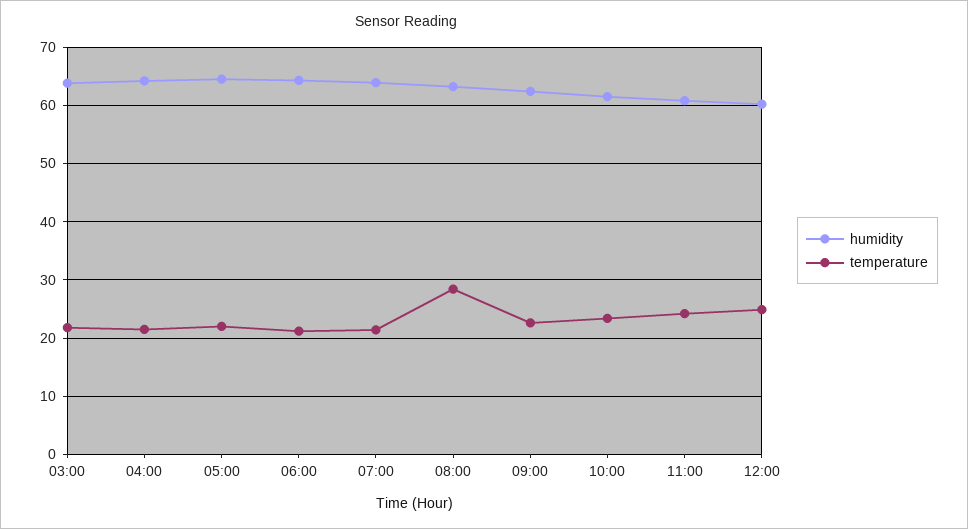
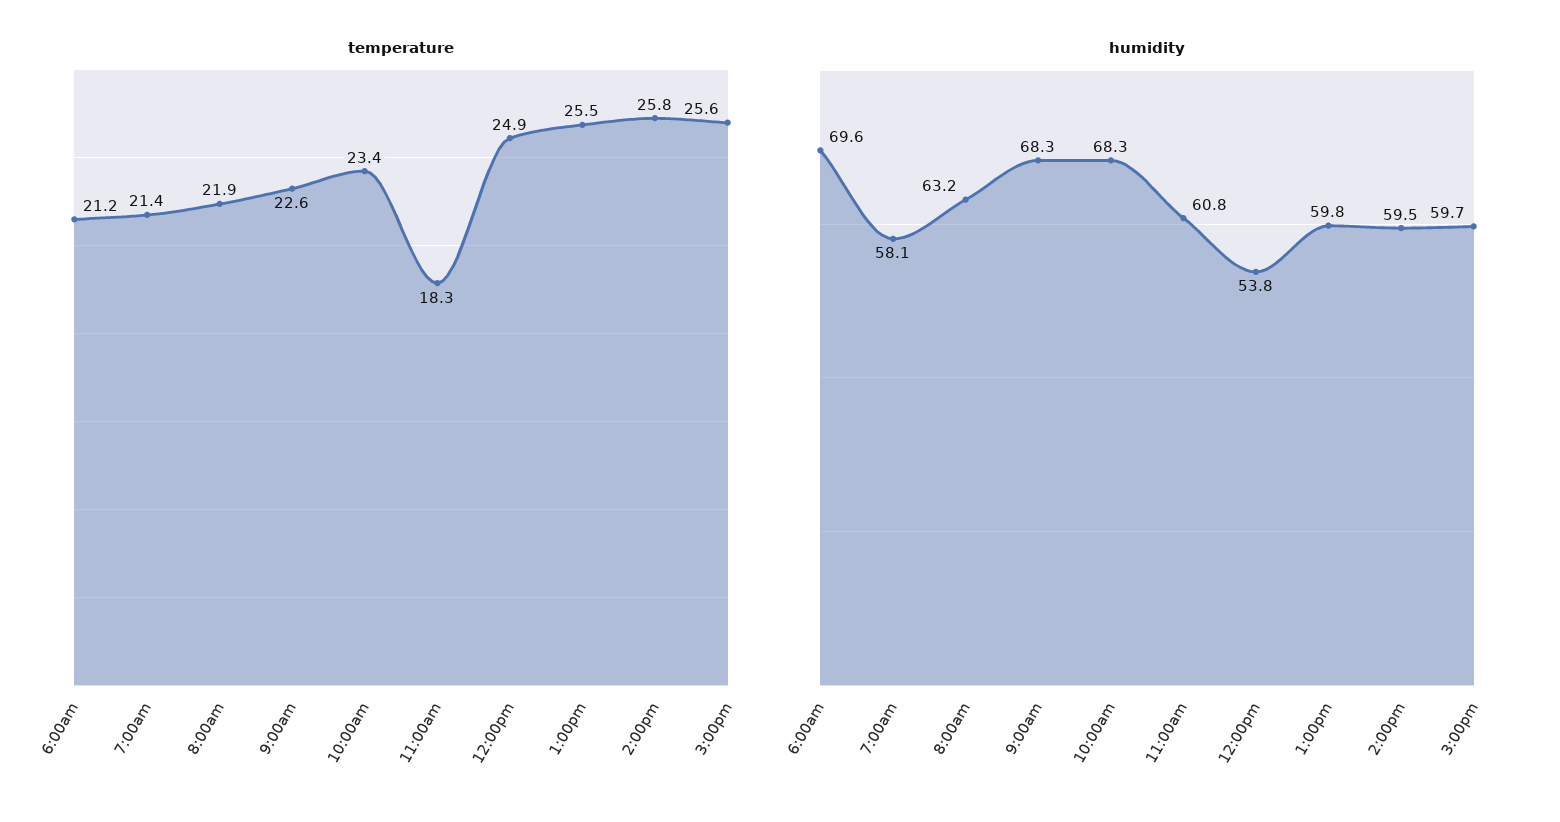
humidity, 03:00: 64 -> none
temperature, 03:00: 22 -> none
humidity, 04:00: 64 -> none
temperature, 04:00: 22 -> none
humidity, 05:00: 64 -> none
temperature, 05:00: 22 -> none
humidity, 06:00: 64 -> 69.6
humidity, 07:00: 64 -> 58.1
temperature, 08:00: 28 -> 21.9
humidity, 09:00: 62 -> 68.3
humidity, 10:00: 62 -> 68.3
temperature, 11:00: 24 -> 18.3
humidity, 12:00: 60 -> 53.8
temperature, 1:00pm: none -> 25.5
temperature, 2:00pm: none -> 25.8
temperature, 3:00pm: none -> 25.6
humidity, 1:00pm: none -> 59.8
humidity, 2:00pm: none -> 59.5
humidity, 3:00pm: none -> 59.7

